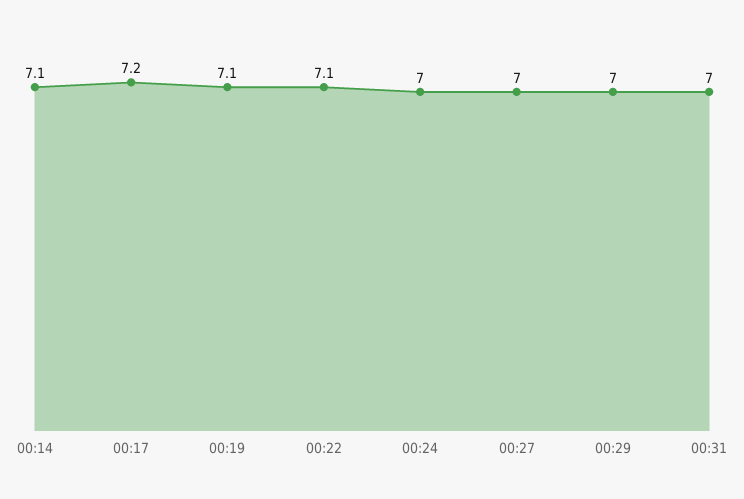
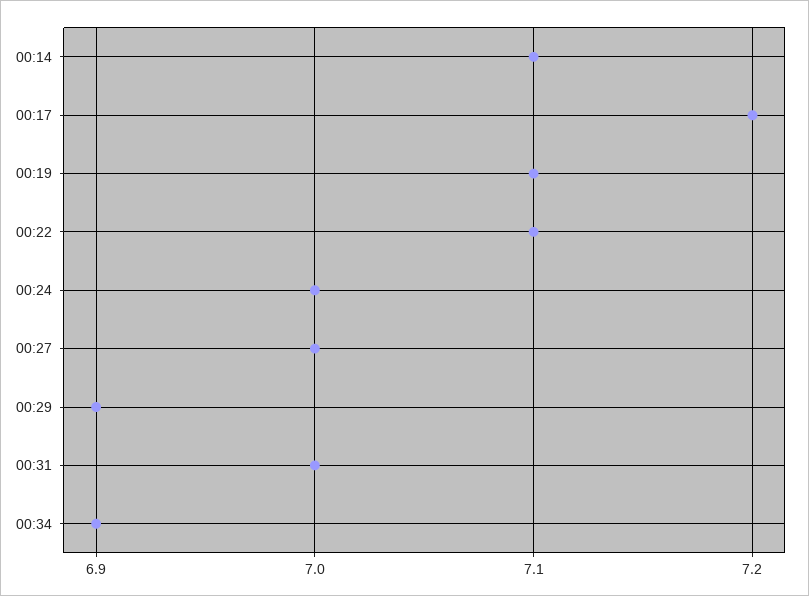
00:29: 7 -> 6.9
00:34: none -> 6.9

